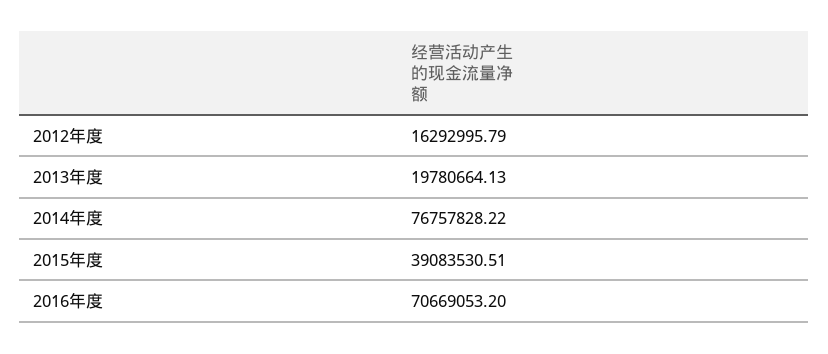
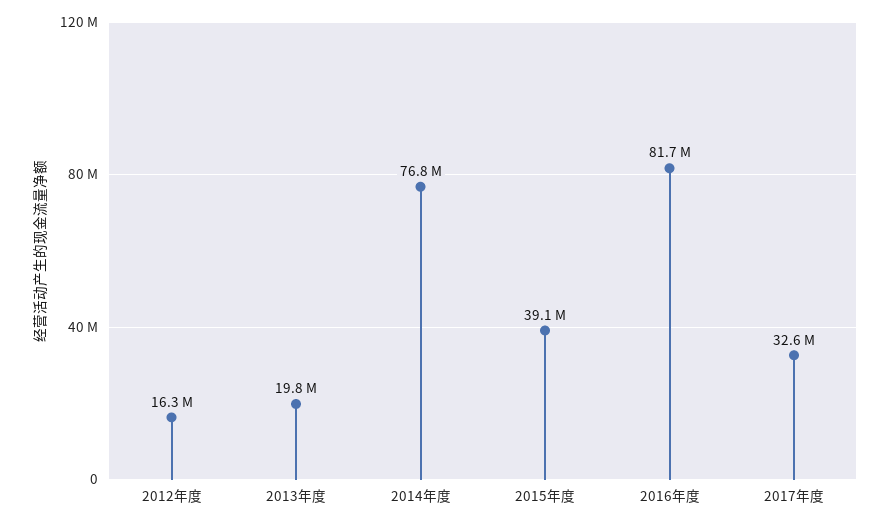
2016年度: 70669053.2 -> 81700000
2017年度: none -> 32600000

